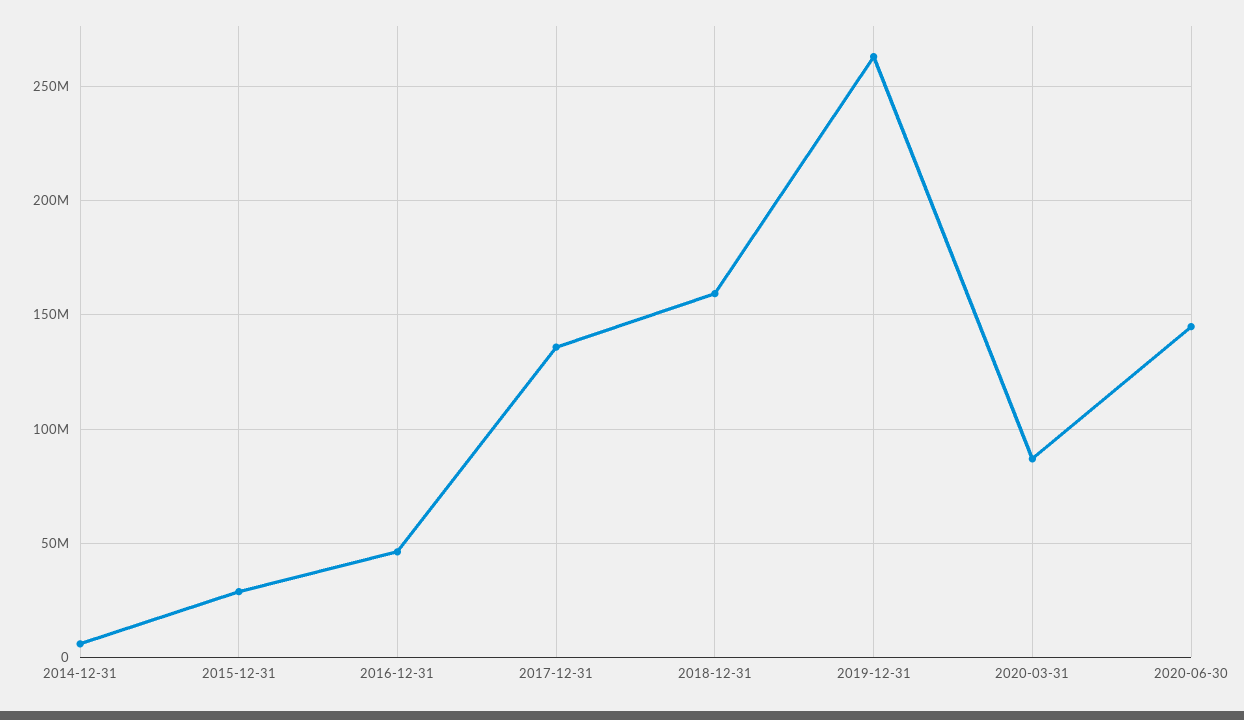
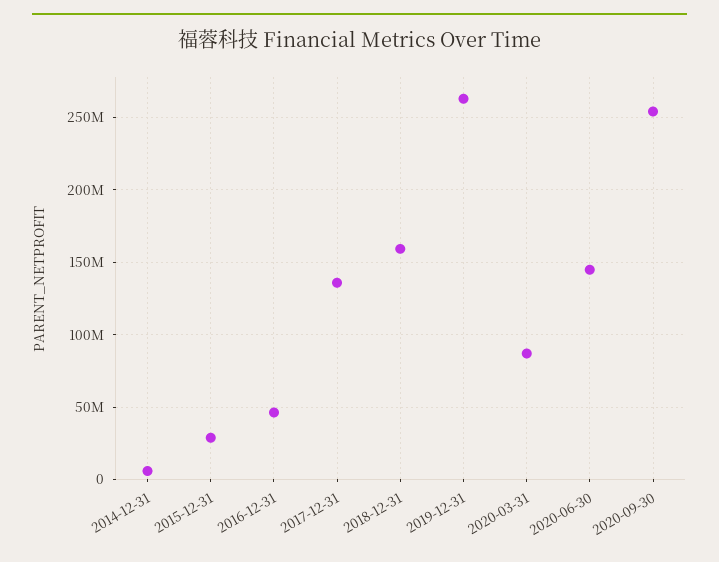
2020-09-30: none -> 255000000

